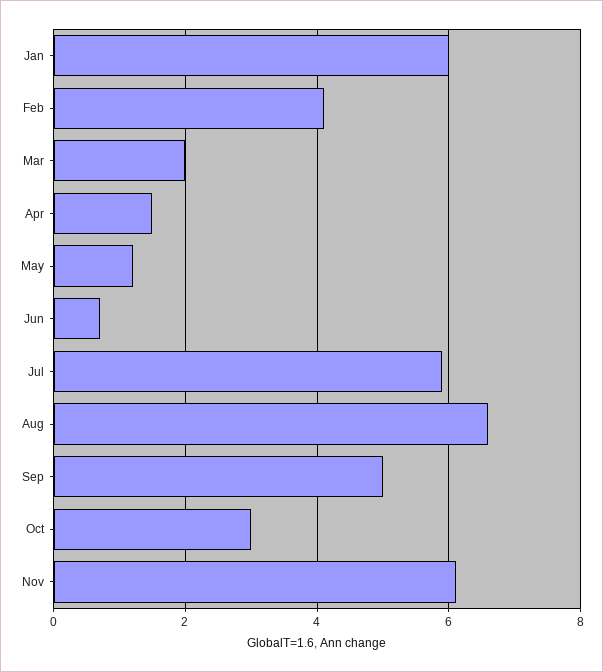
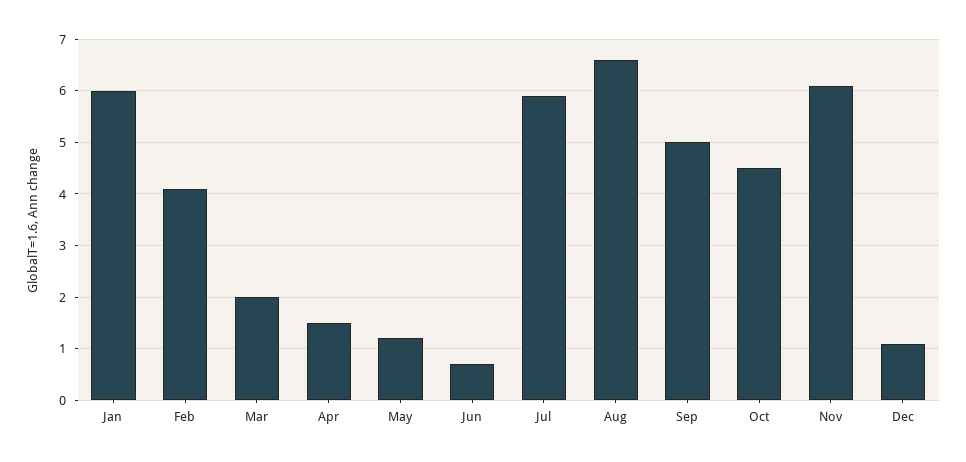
Oct: 3 -> 4.5
Dec: none -> 1

